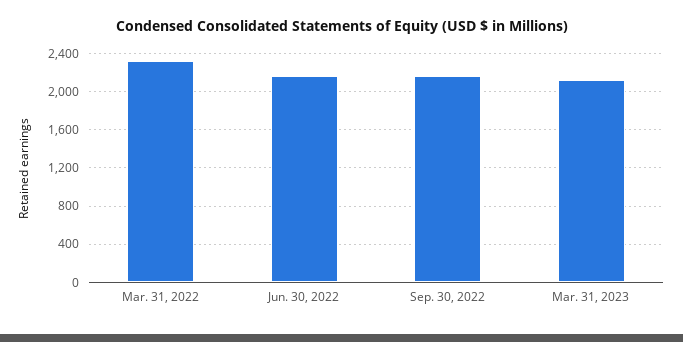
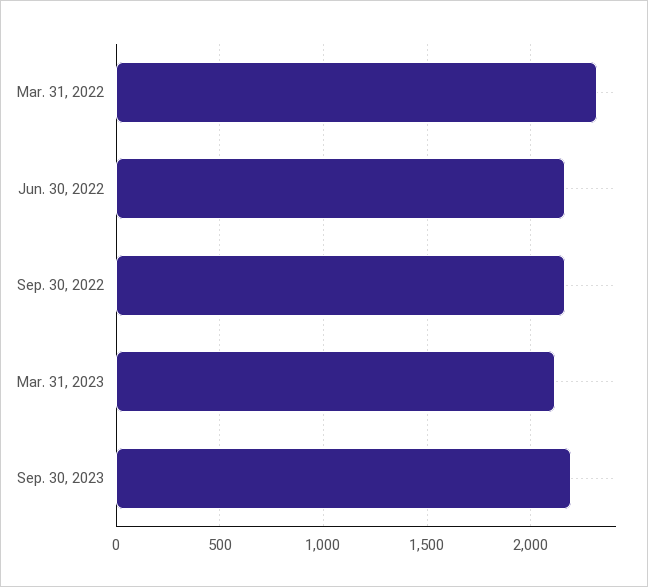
Sep. 30, 2023: none -> 2200

